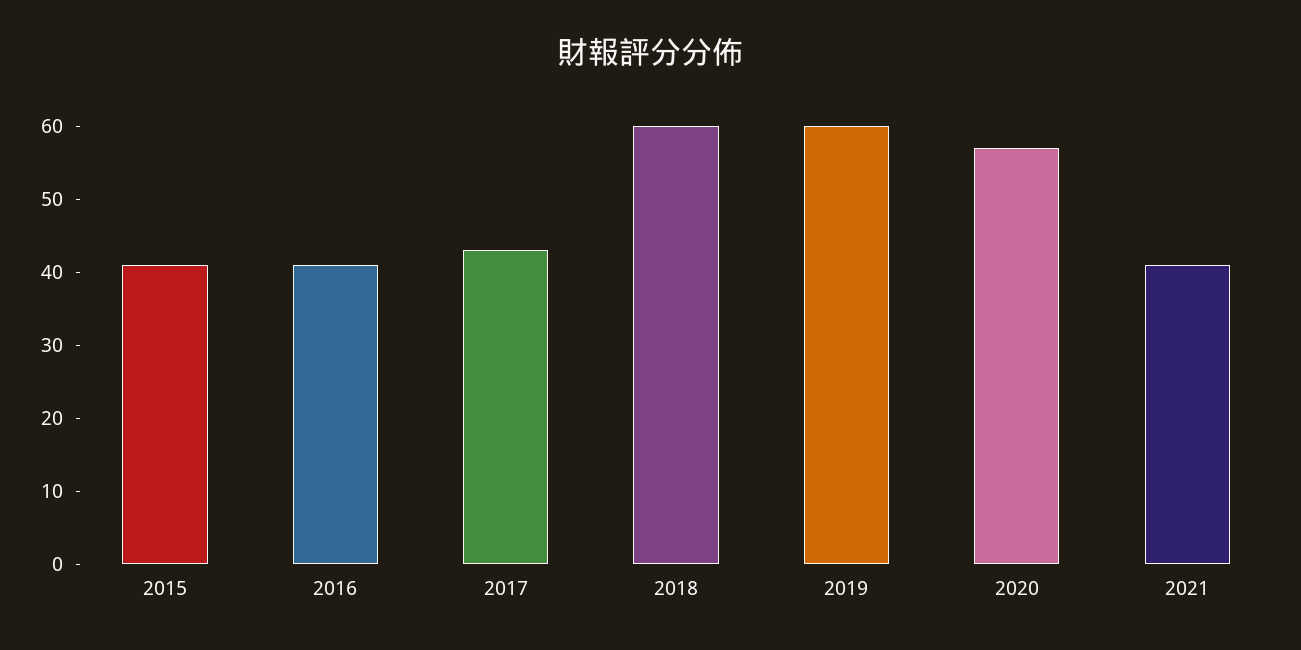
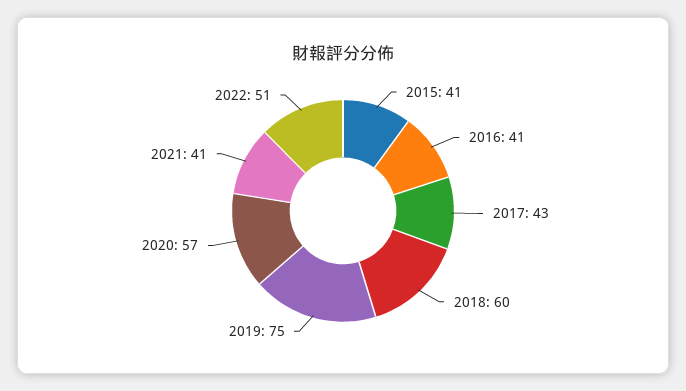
2019: 60 -> 75
2022: none -> 51

